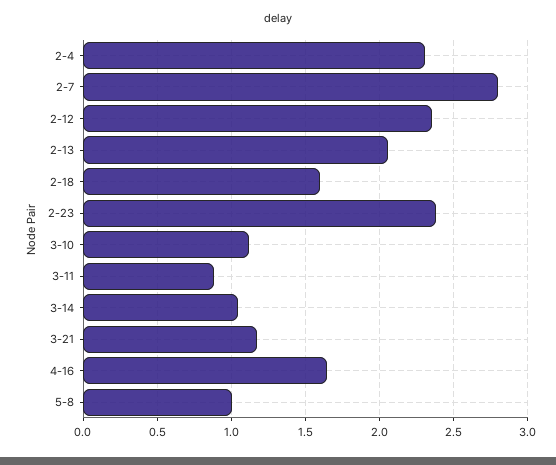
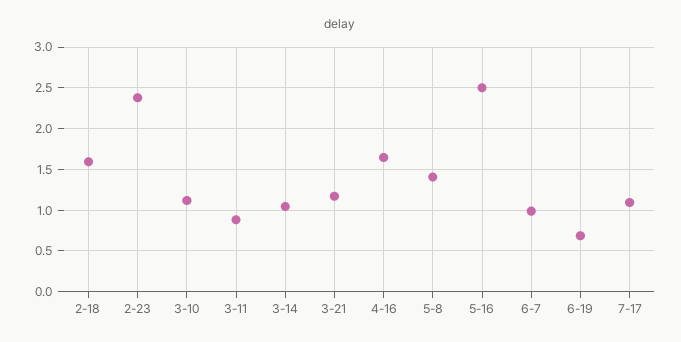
2-4: 2.3 -> none
2-7: 2.8 -> none
2-12: 2.35 -> none
2-13: 2.05 -> none
5-8: 1 -> 1.4
5-16: none -> 2.5
6-7: none -> 1
6-19: none -> 0.7
7-17: none -> 1.1

